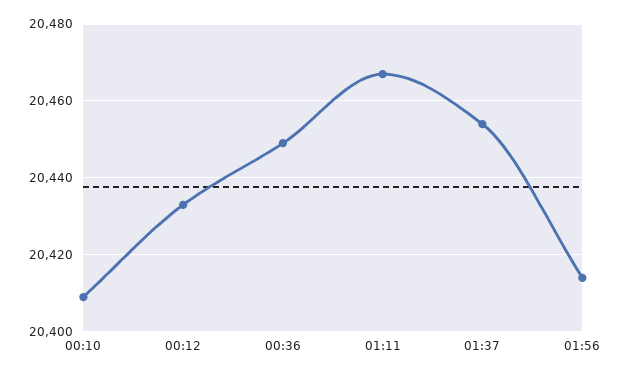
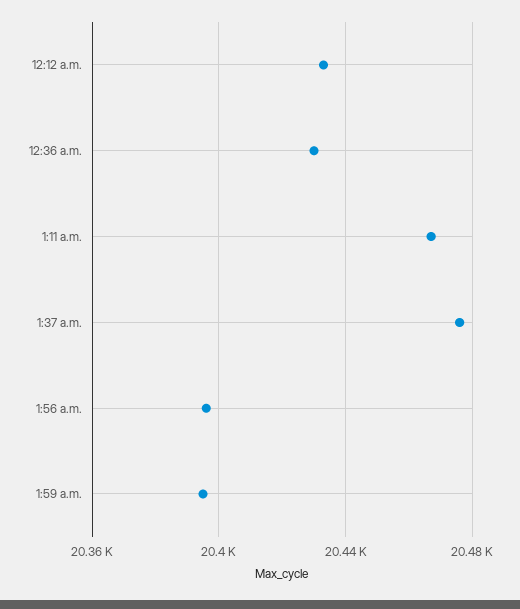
00:10: 20410 -> none
00:36: 20450 -> 20430
01:37: 20455 -> 20475
01:56: 20415 -> 20395
1:59 a.m.: none -> 20395

